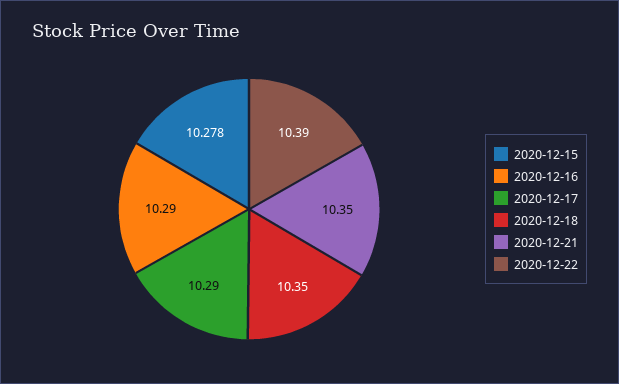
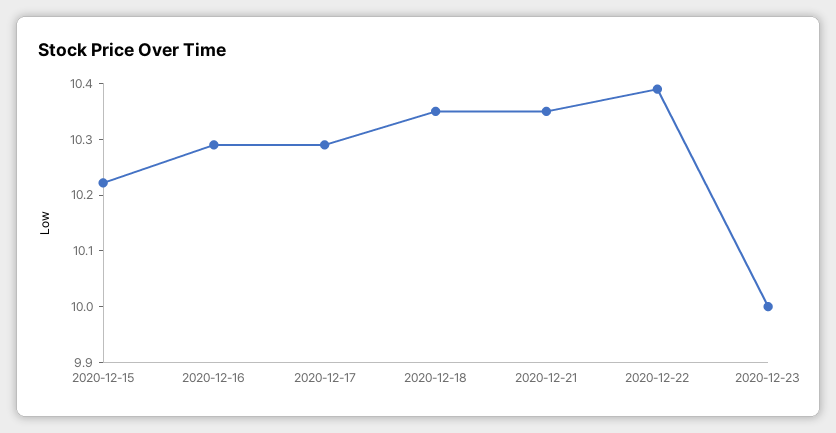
2020-12-15: 10.278 -> 10.22
2020-12-23: none -> 10

